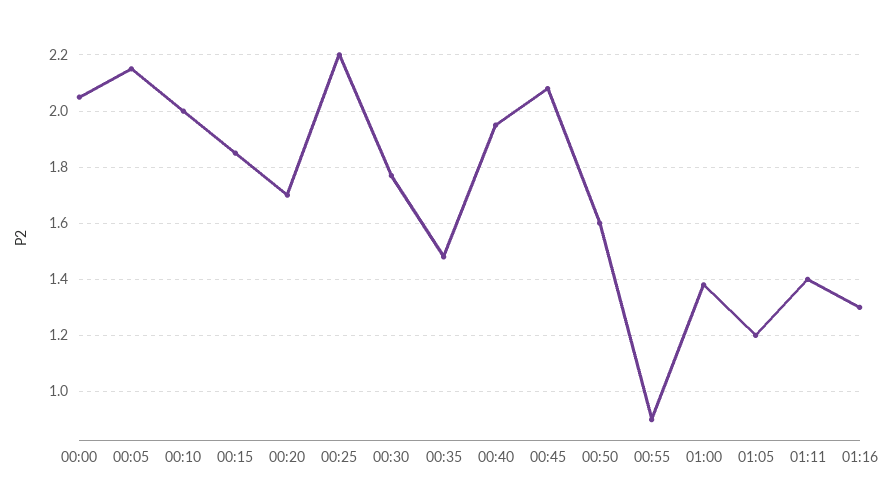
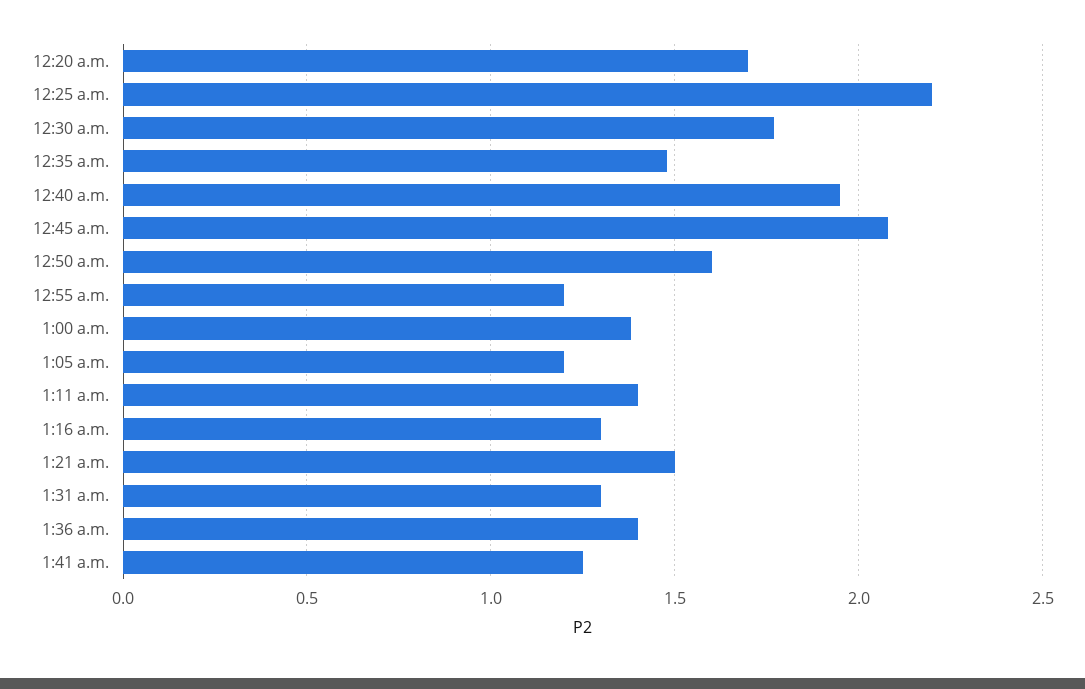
00:00: 2.05 -> none
00:05: 2.15 -> none
00:10: 2 -> none
00:15: 1.85 -> none
00:55: 0.9 -> 1.2
1:21 a.m.: none -> 1.5
1:31 a.m.: none -> 1.3
1:36 a.m.: none -> 1.4
1:41 a.m.: none -> 1.25

